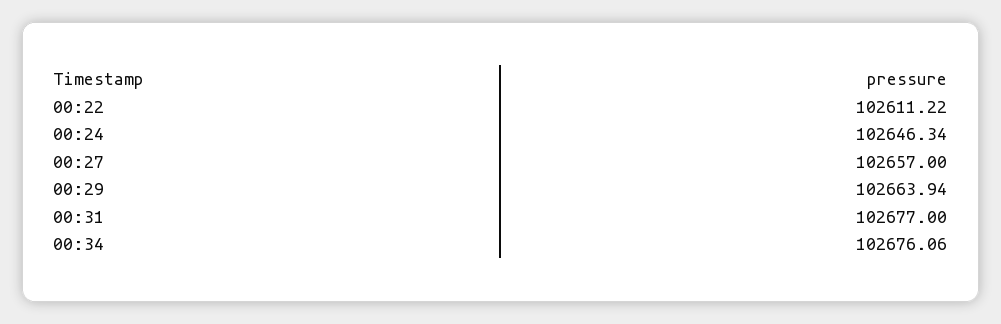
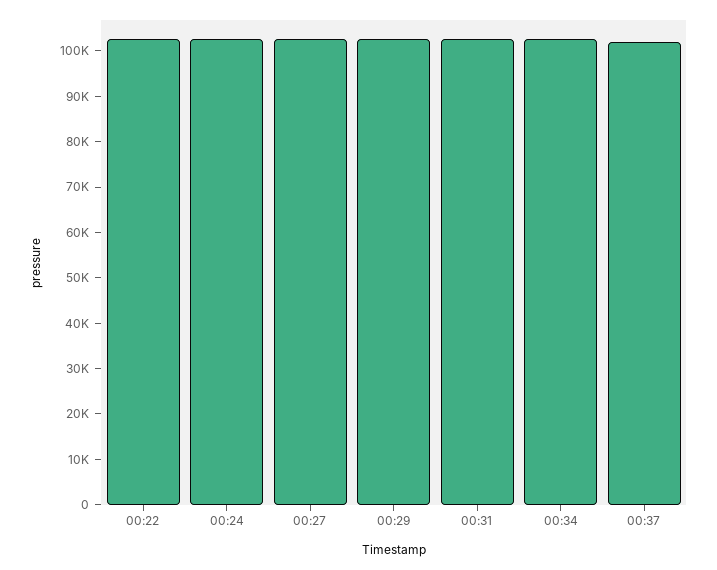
00:37: none -> 102000

